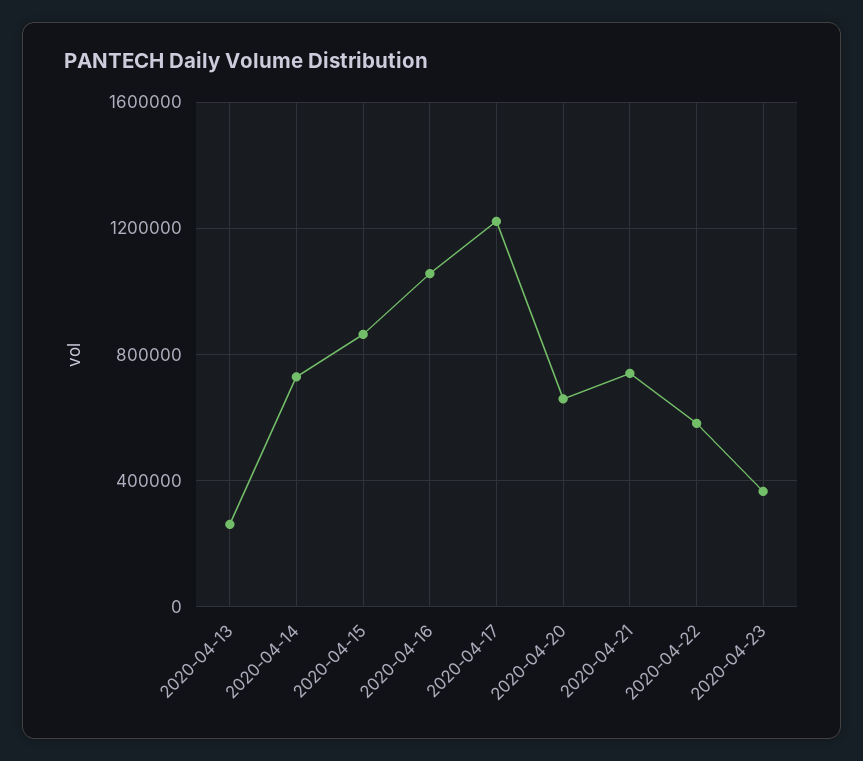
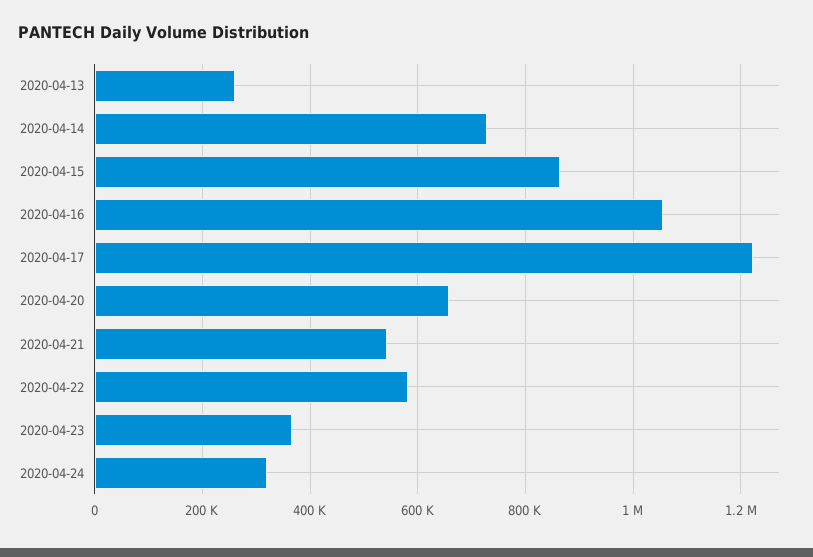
2020-04-21: 750000 -> 540000
2020-04-24: none -> 320000

